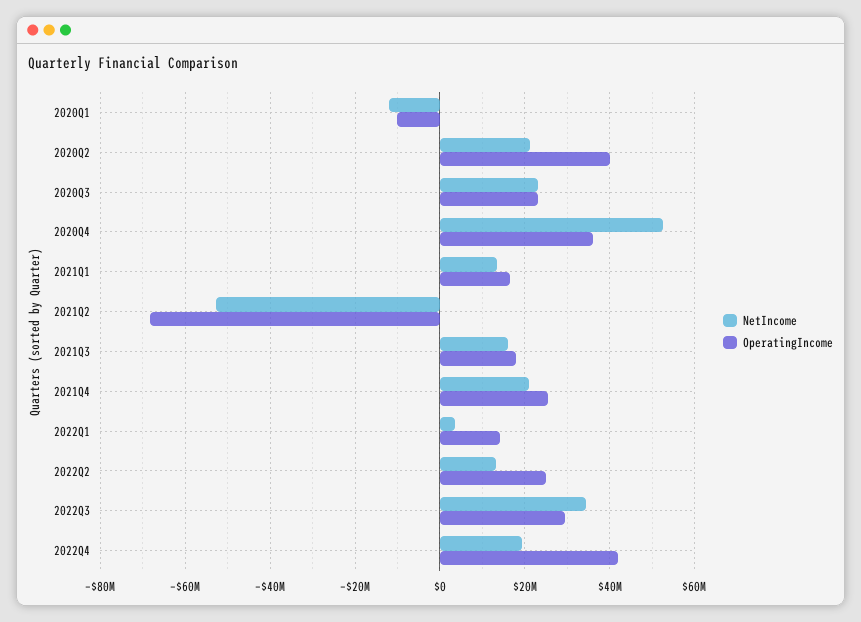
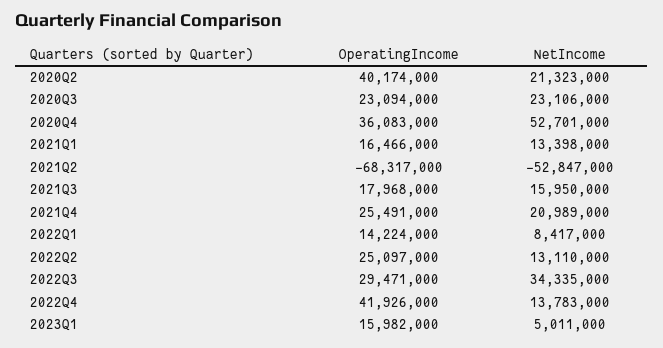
NetIncome, 2020Q1: -12000000 -> none
OperatingIncome, 2020Q1: -10000000 -> none
NetIncome, 2022Q1: 4000000 -> 8417000
NetIncome, 2022Q4: 20000000 -> 13783000
OperatingIncome, 2023Q1: none -> 15982000
NetIncome, 2023Q1: none -> 5011000

